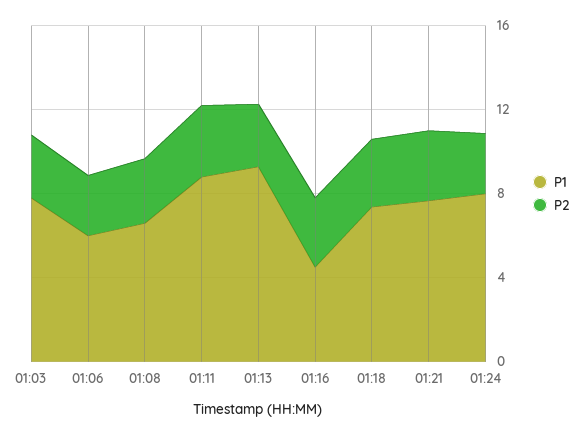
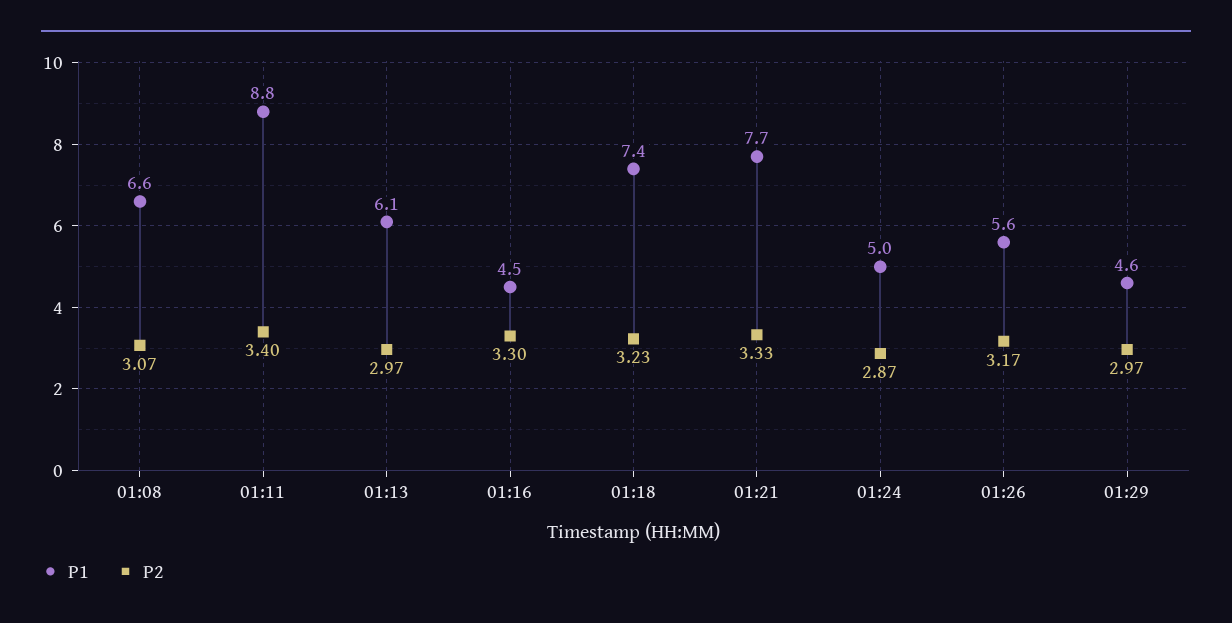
P1, 01:03: 8 -> none
P2, 01:03: 3 -> none
P1, 01:06: 6 -> none
P2, 01:06: 3 -> none
P1, 01:13: 9 -> 6.1
P1, 01:24: 8 -> 5
P1, 01:26: none -> 5.6
P2, 01:26: none -> 3.17
P1, 01:29: none -> 4.6
P2, 01:29: none -> 2.97

